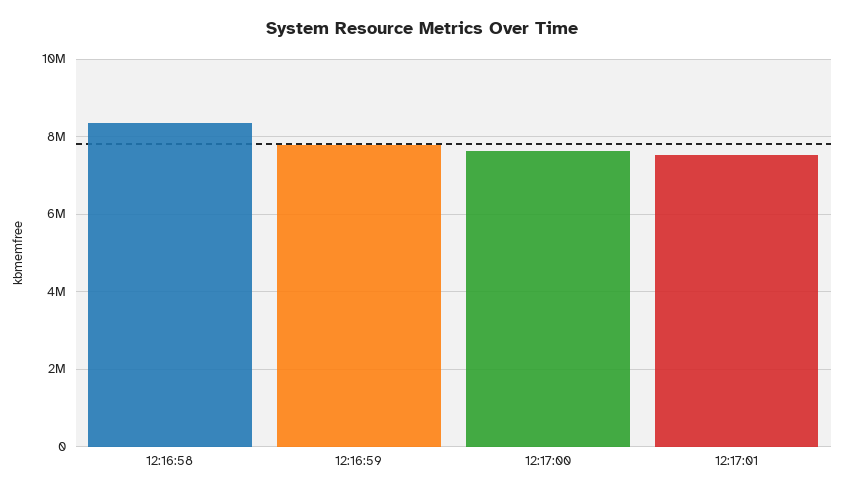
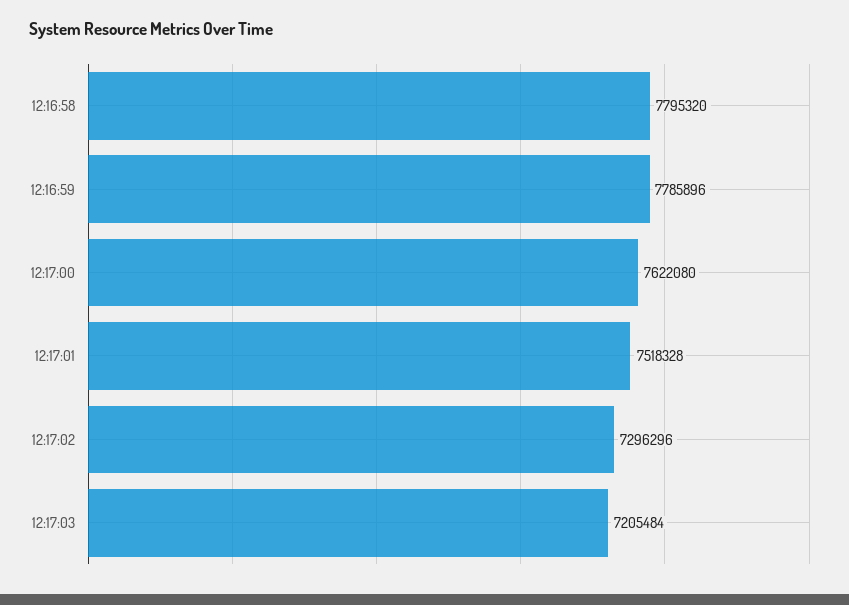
12:16:58: 8400000 -> 7795320
12:17:02: none -> 7296296
12:17:03: none -> 7205484

